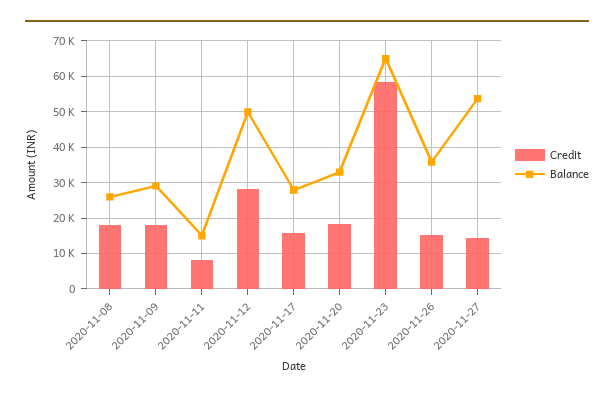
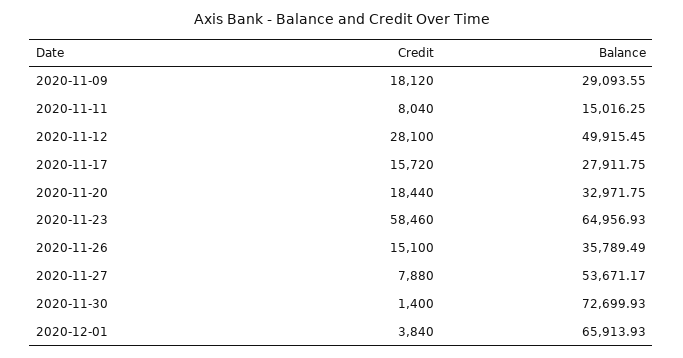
Credit, 2020-11-08: 18000 -> none
Balance, 2020-11-08: 26000 -> none
Credit, 2020-11-27: 14000 -> 7880
Credit, 2020-11-30: none -> 1400
Balance, 2020-11-30: none -> 72699.93
Credit, 2020-12-01: none -> 3840
Balance, 2020-12-01: none -> 65913.93

